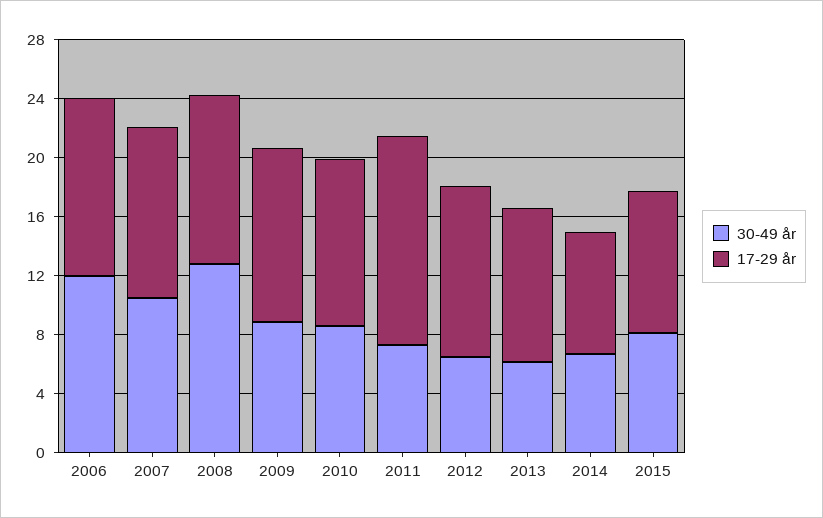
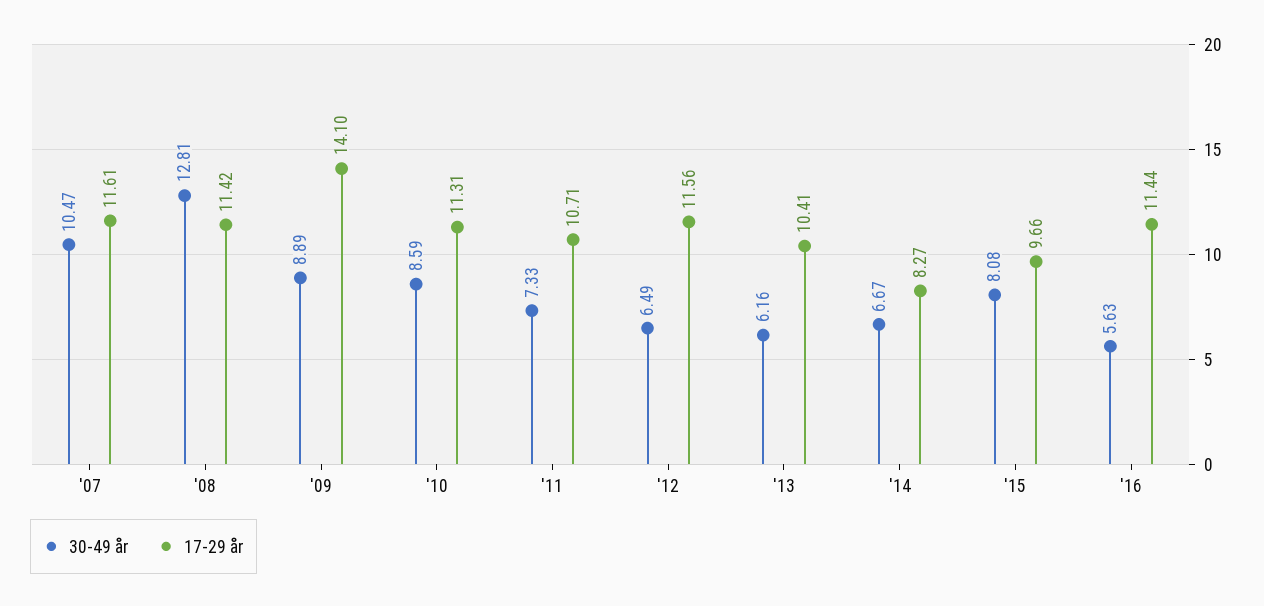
30-49 år, 2006: 12 -> none
17-29 år, 2006: 12 -> none
17-29 år, 2009: 12 -> 14.1
17-29 år, 2011: 14 -> 10.71
30-49 år, '16: none -> 5.63
17-29 år, '16: none -> 11.44

